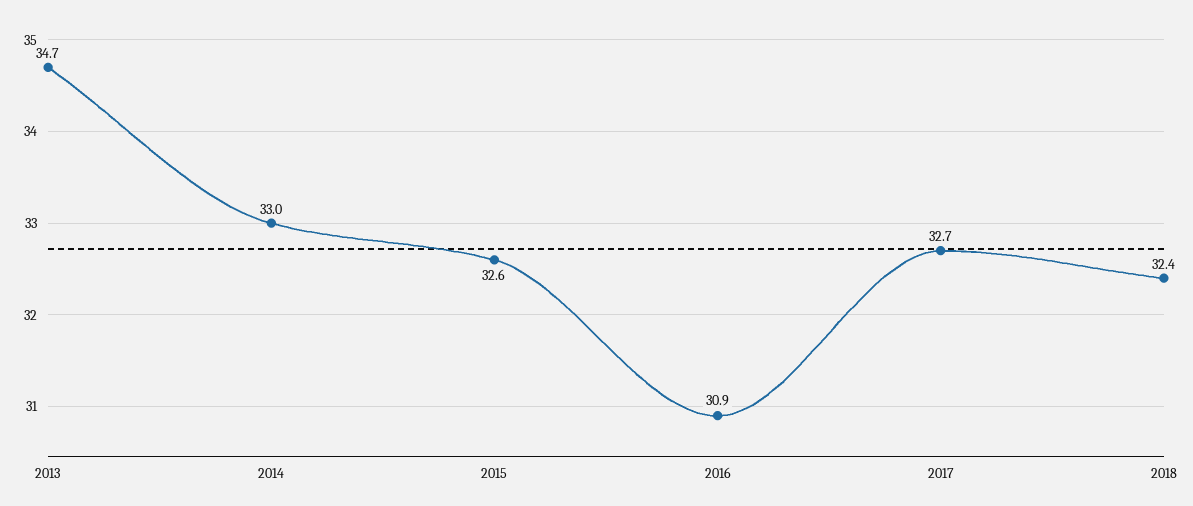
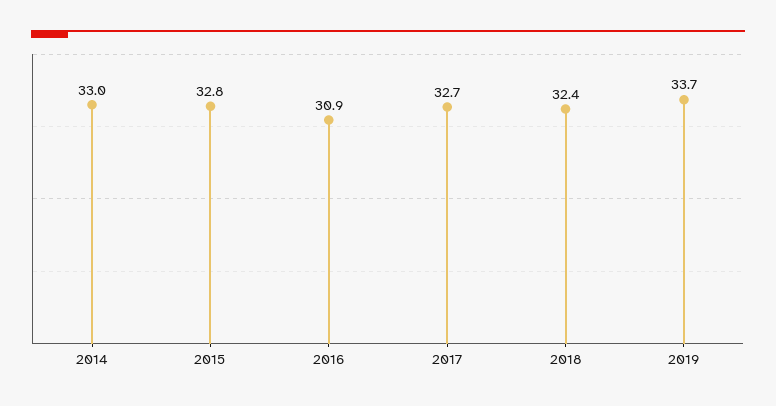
2013: 34.7 -> none
2015: 32.6 -> 32.8
2019: none -> 33.7

